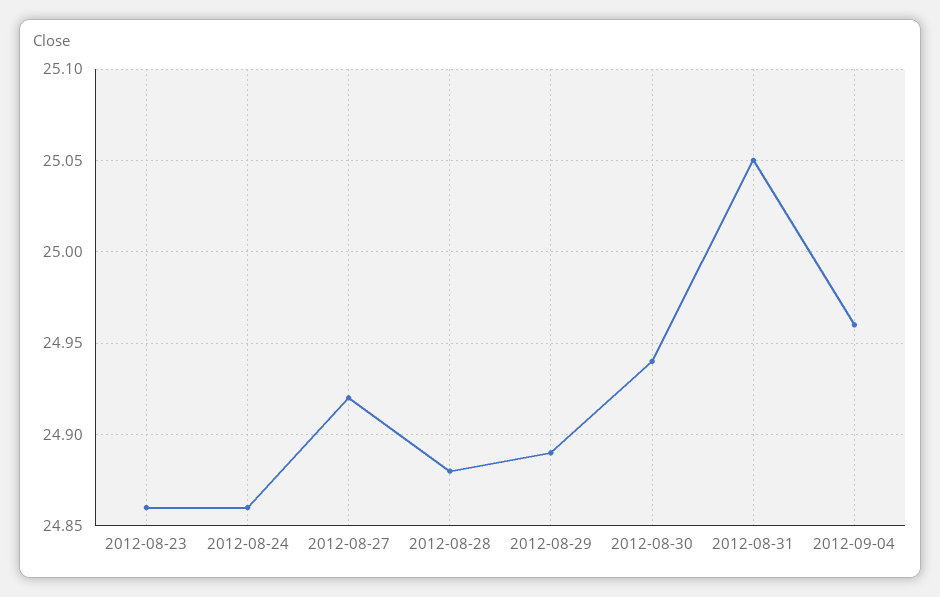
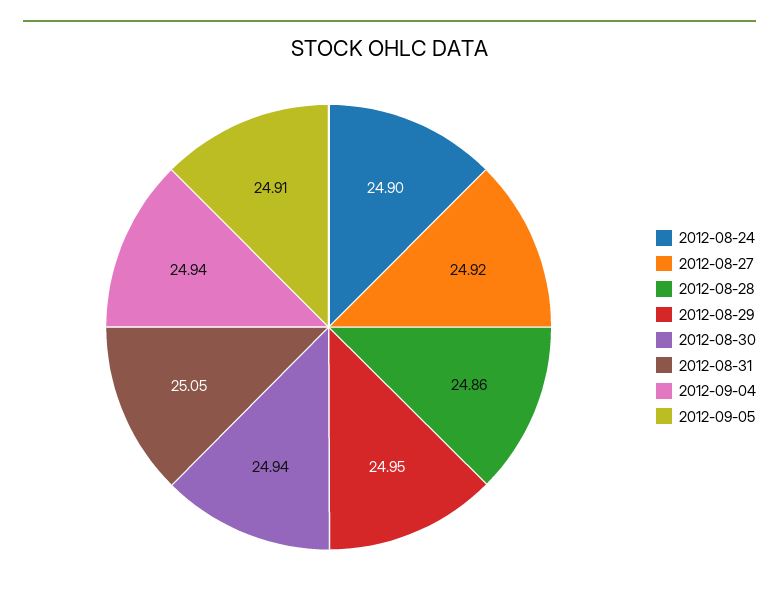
2012-08-23: 24.86 -> none
2012-08-24: 24.86 -> 24.9
2012-08-28: 24.88 -> 24.86
2012-08-29: 24.89 -> 24.95
2012-09-04: 24.96 -> 24.94
2012-09-05: none -> 24.91

